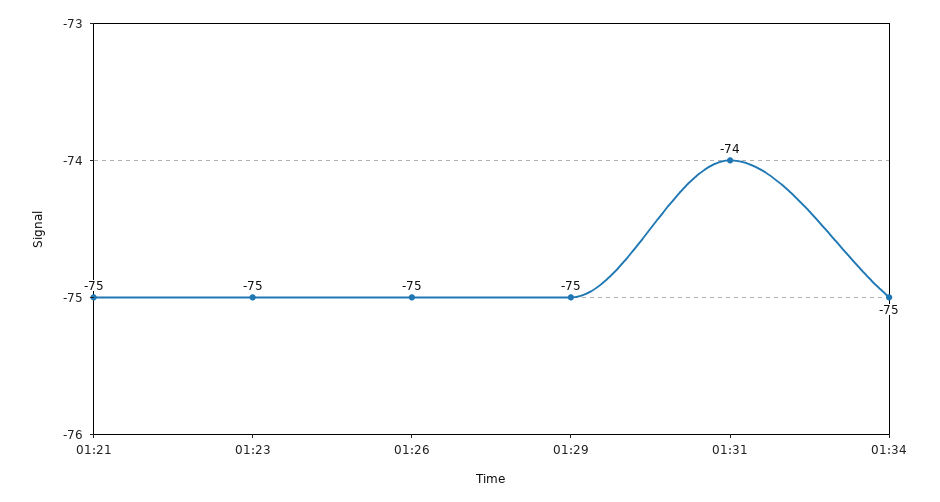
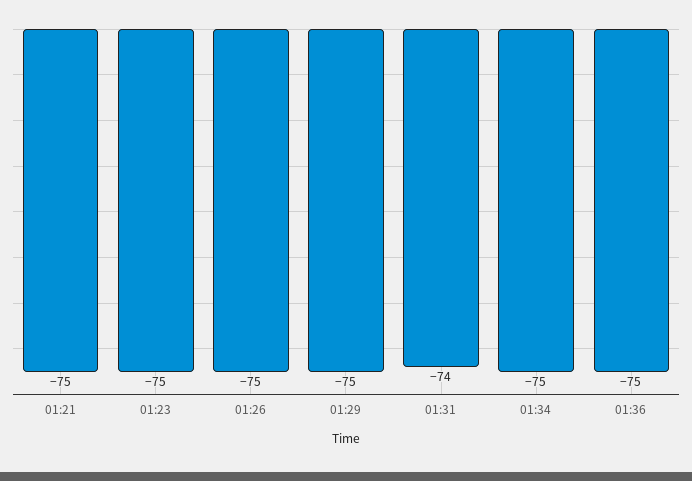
01:36: none -> -75

